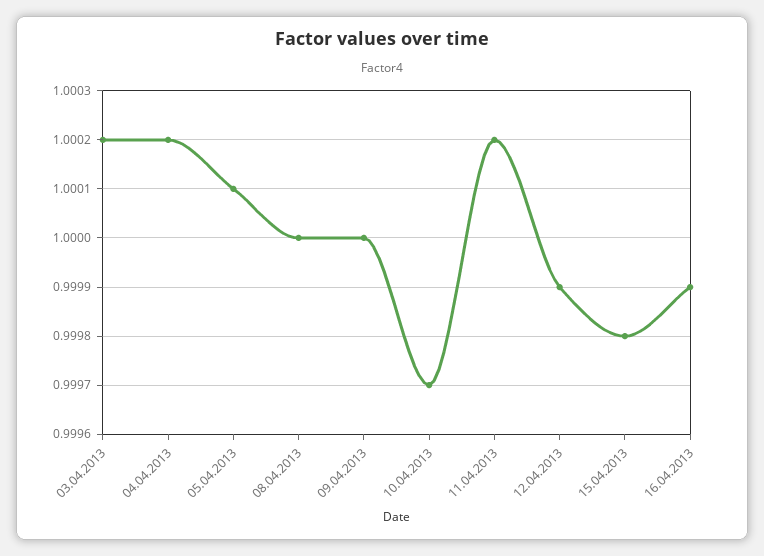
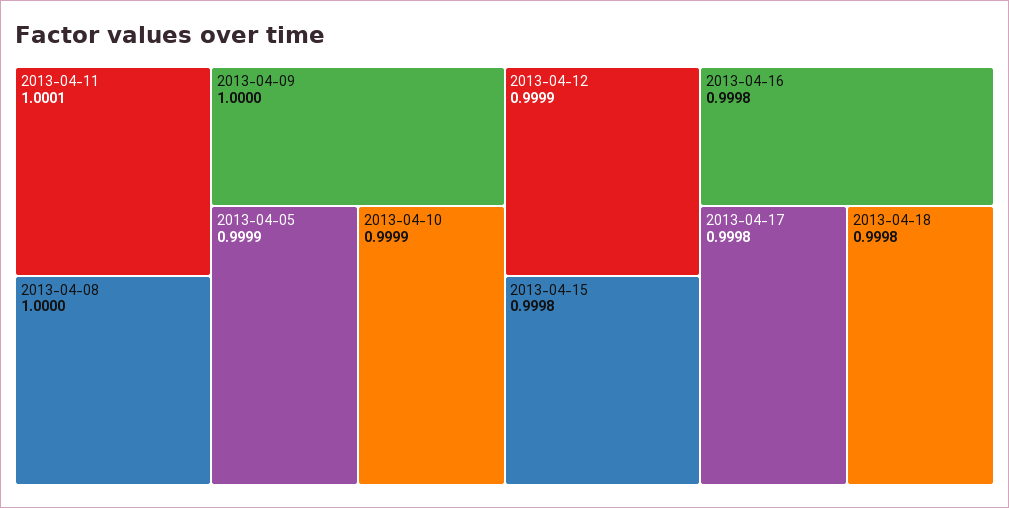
03.04.2013: 1.0002 -> none
04.04.2013: 1.0002 -> none
05.04.2013: 1.0001 -> 0.9999
10.04.2013: 0.9997 -> 0.9999
11.04.2013: 1.0002 -> 1.0001
16.04.2013: 0.9999 -> 0.9998
2013-04-17: none -> 0.9998
2013-04-18: none -> 0.9998

